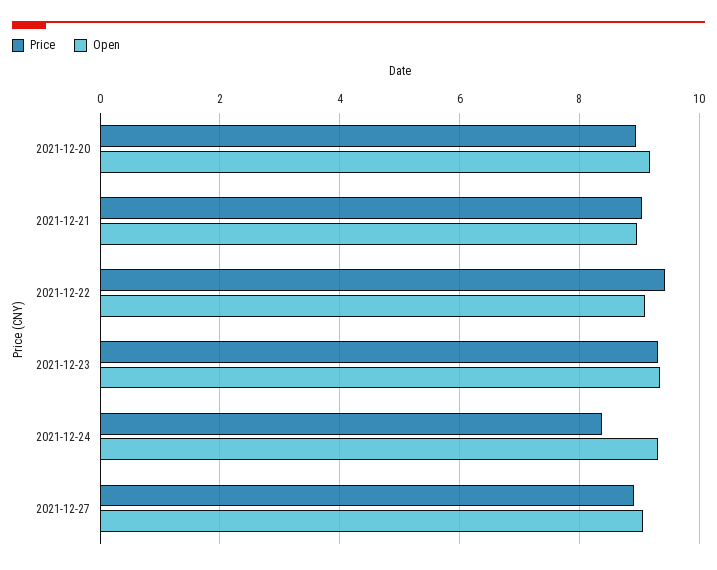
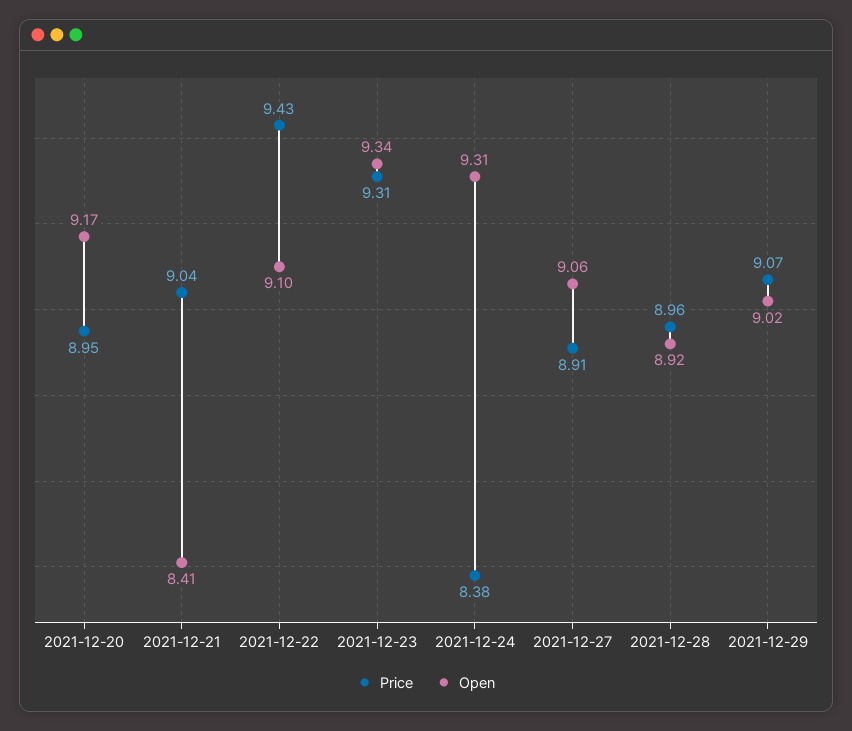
Open, 2021-12-21: 9 -> 8.41
Price, 2021-12-28: none -> 8.96
Open, 2021-12-28: none -> 8.92
Price, 2021-12-29: none -> 9.07
Open, 2021-12-29: none -> 9.02

